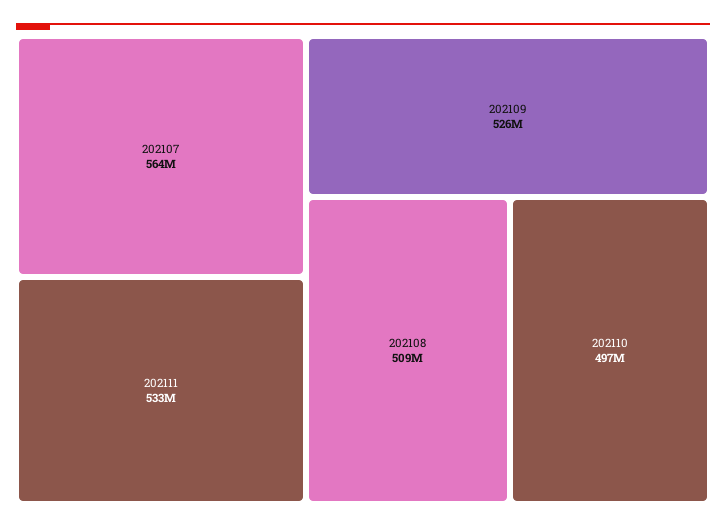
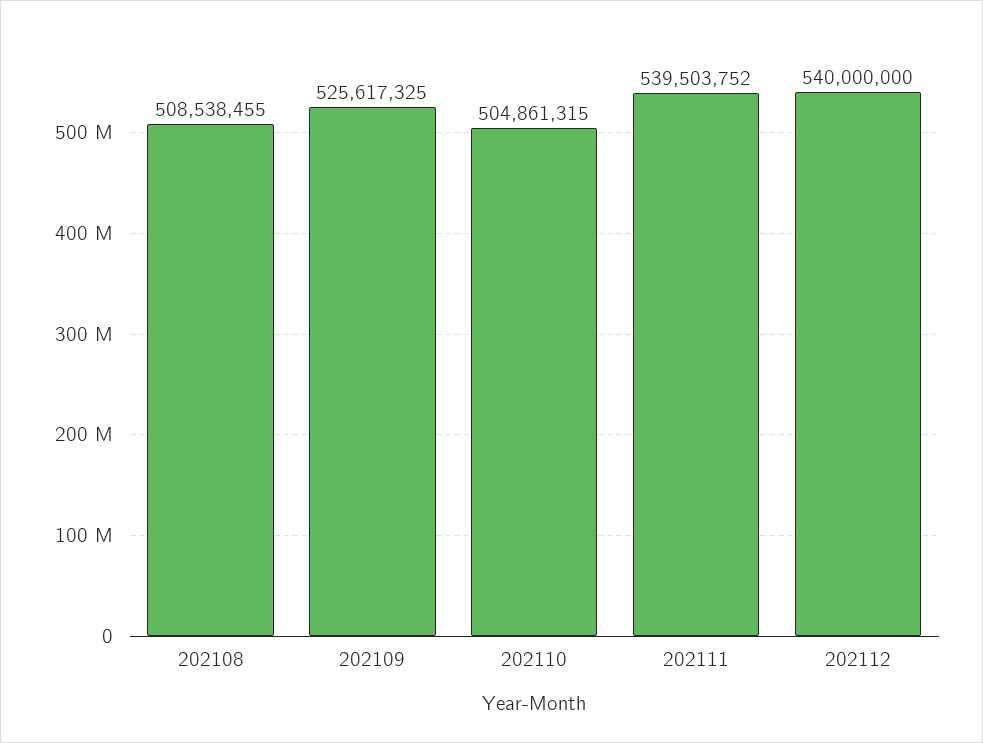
202107: 564000000 -> none
202111: 533000000 -> 539503752
202110: 497000000 -> 504861315
202112: none -> 540000000

